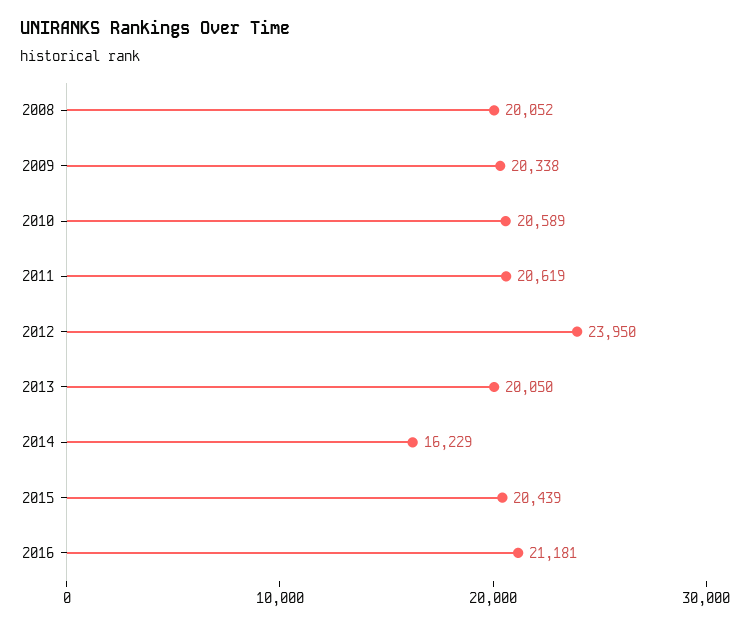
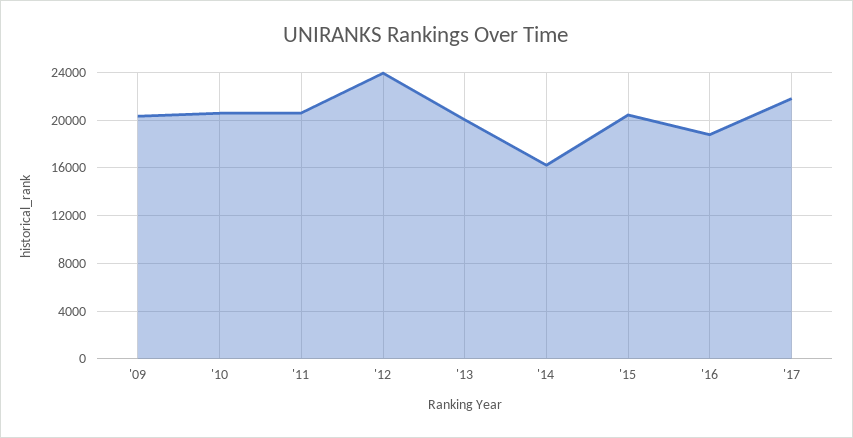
2008: 20052 -> none
2016: 21181 -> 19000
'17: none -> 22000

